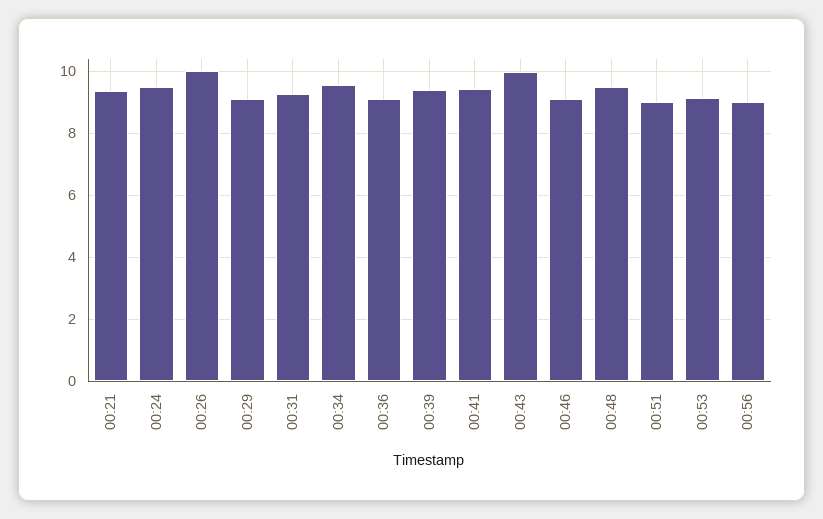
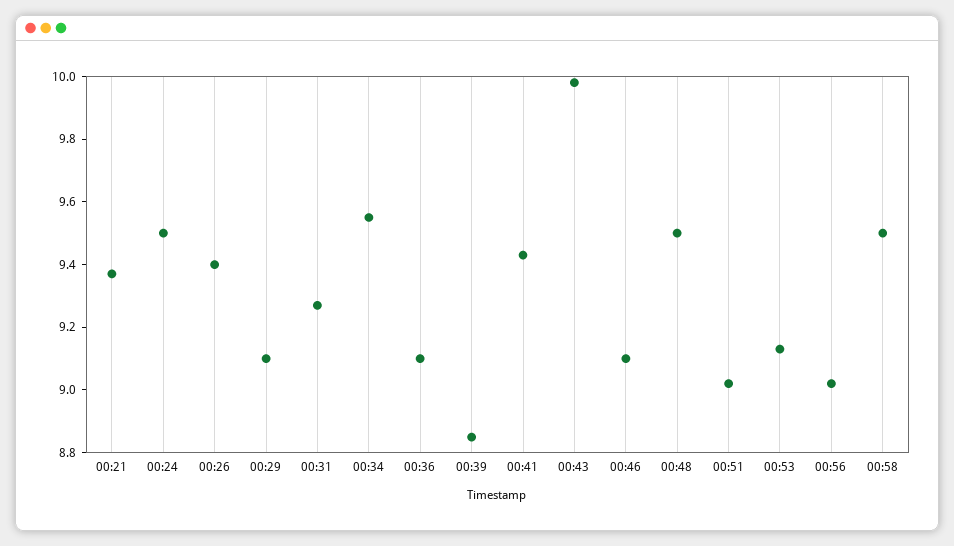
00:26: 10 -> 9.4
00:39: 9.4 -> 8.85
00:58: none -> 9.5

